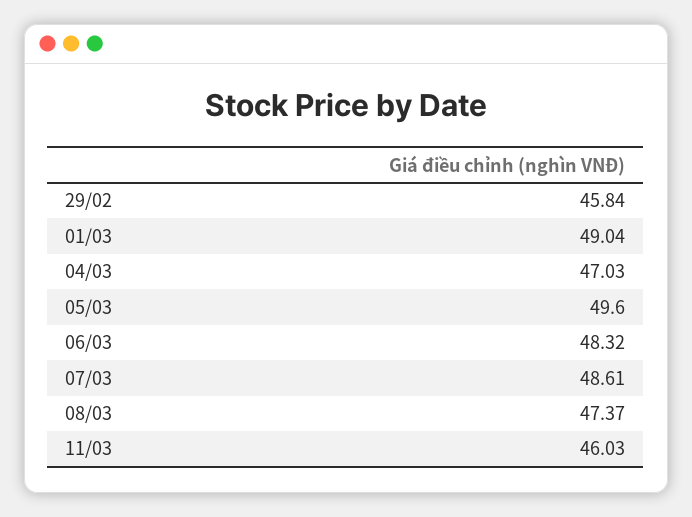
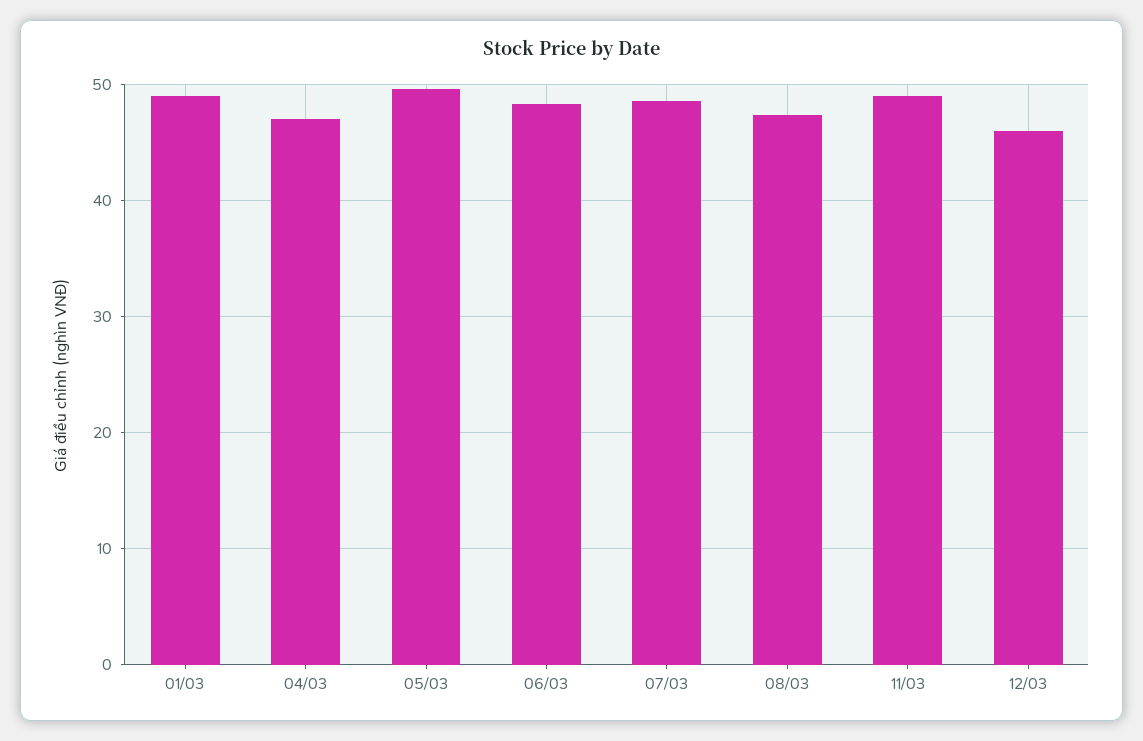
29/02: 45.84 -> none
11/03: 46.03 -> 49
12/03: none -> 46

